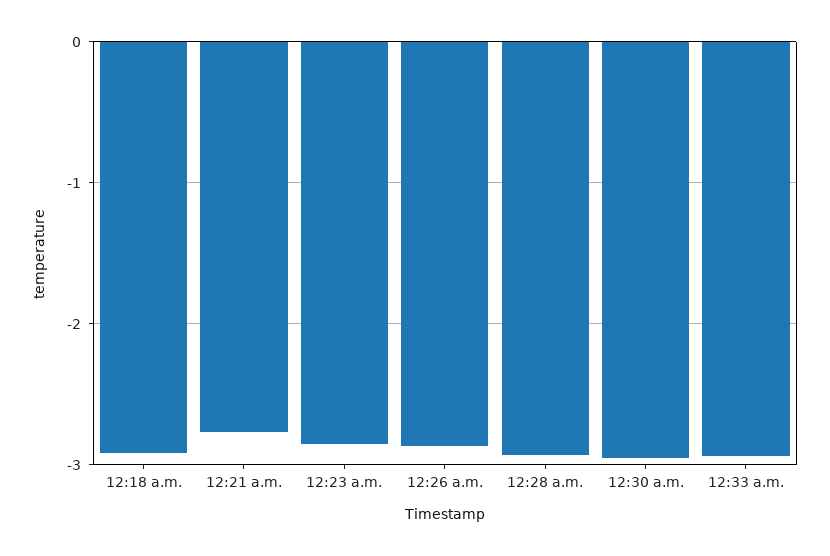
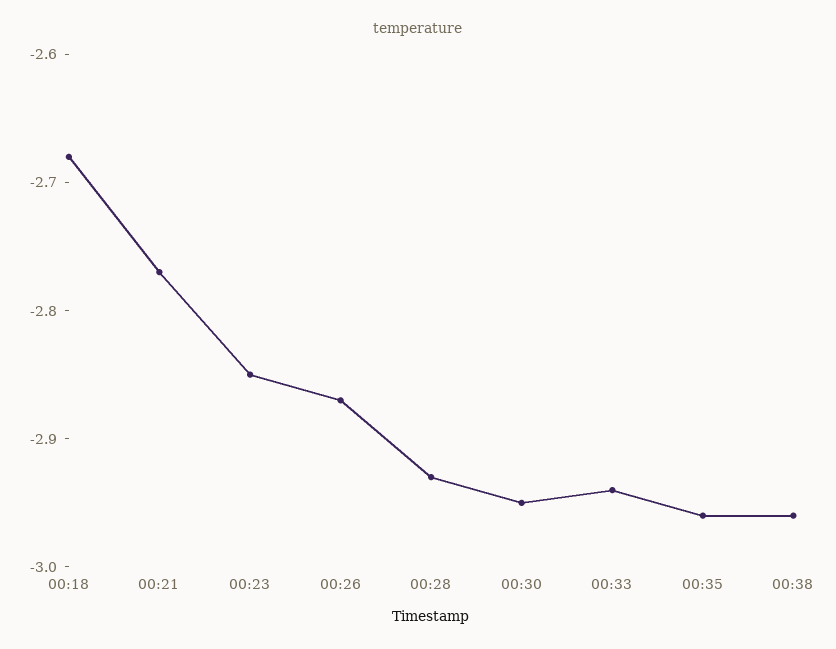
12:18 a.m.: -2.9 -> -2.68
00:35: none -> -2.96
00:38: none -> -2.96

